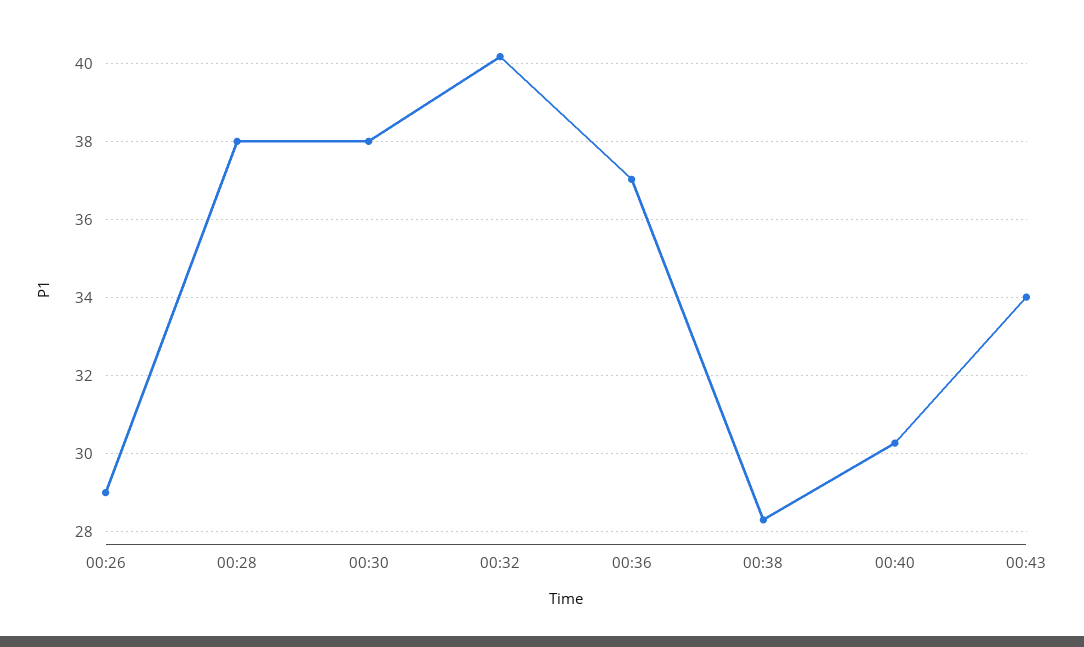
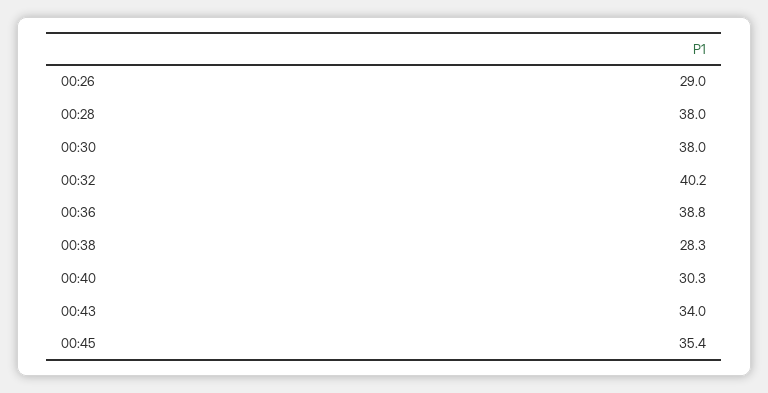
00:36: 37 -> 38.8
00:45: none -> 35.4

